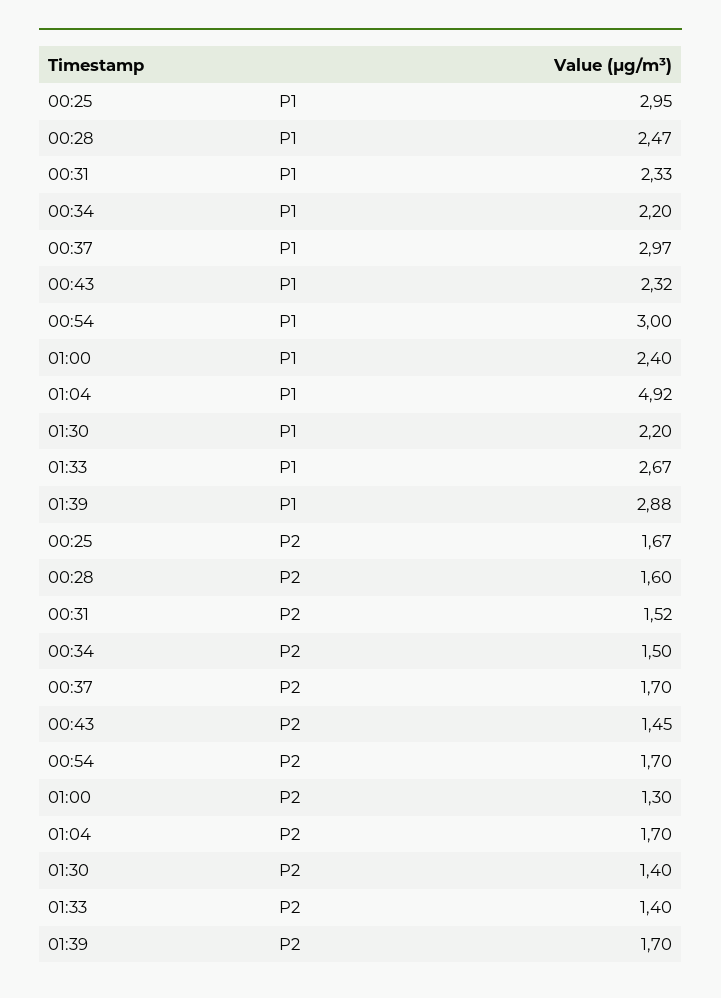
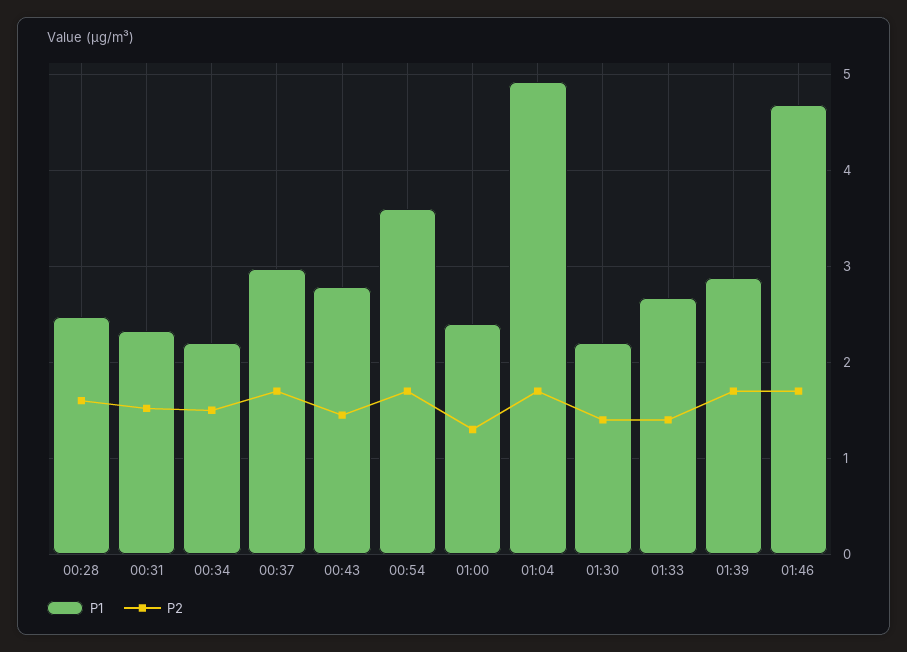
P1, 00:25: 2.95 -> none
P1, 00:43: 2.32 -> 2.8
P1, 00:54: 3 -> 3.6
P2, 00:25: 1.67 -> none
P1, 01:46: none -> 4.7
P2, 01:46: none -> 1.7

